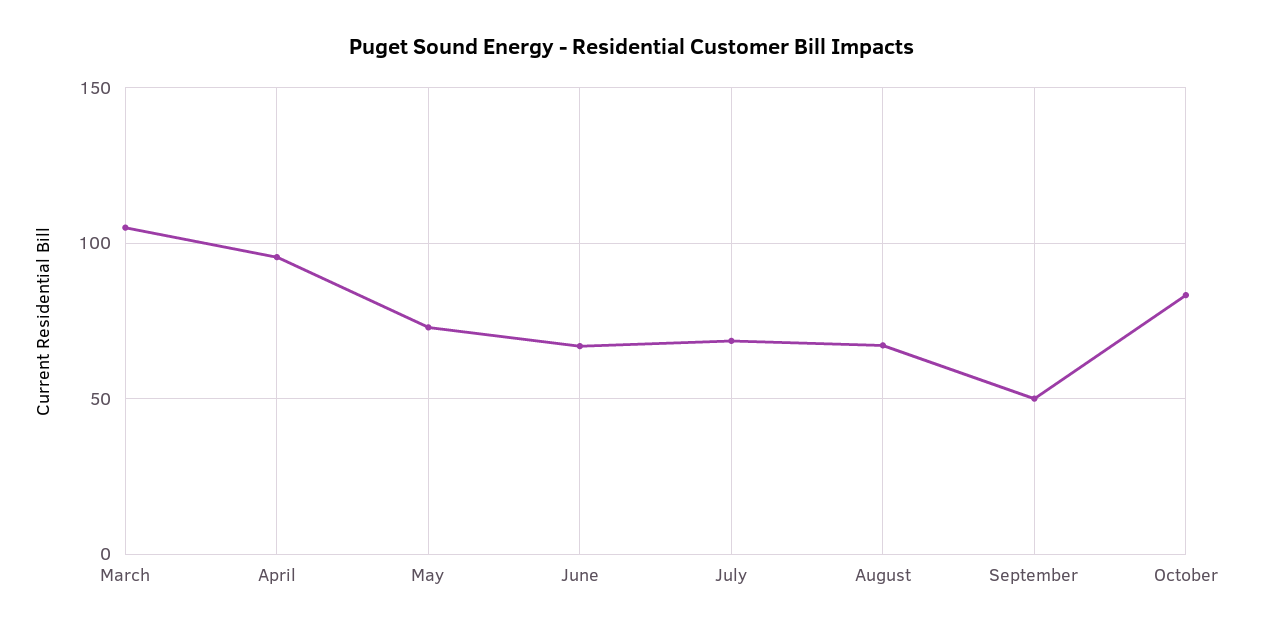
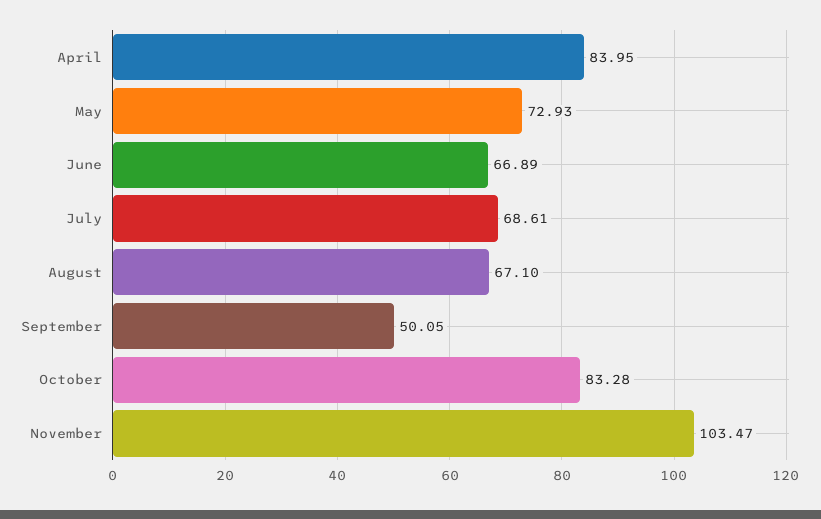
March: 105 -> none
April: 95 -> 83.95
November: none -> 103.47

